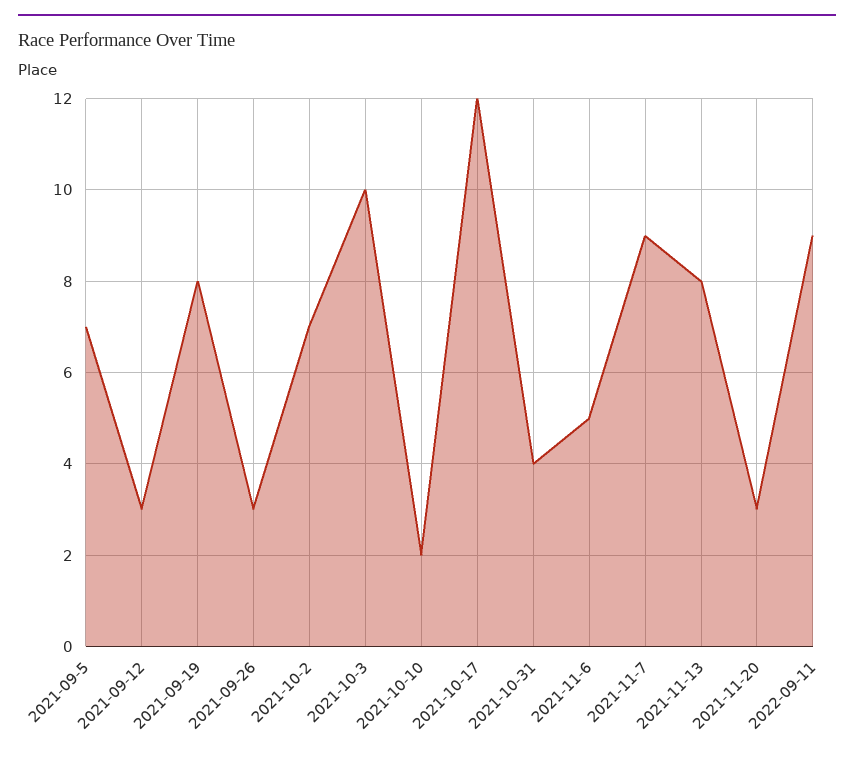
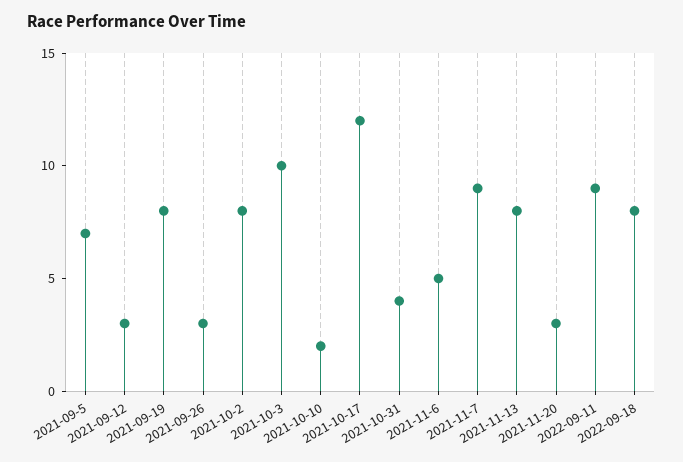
2021-10-2: 7 -> 8
2022-09-18: none -> 8

